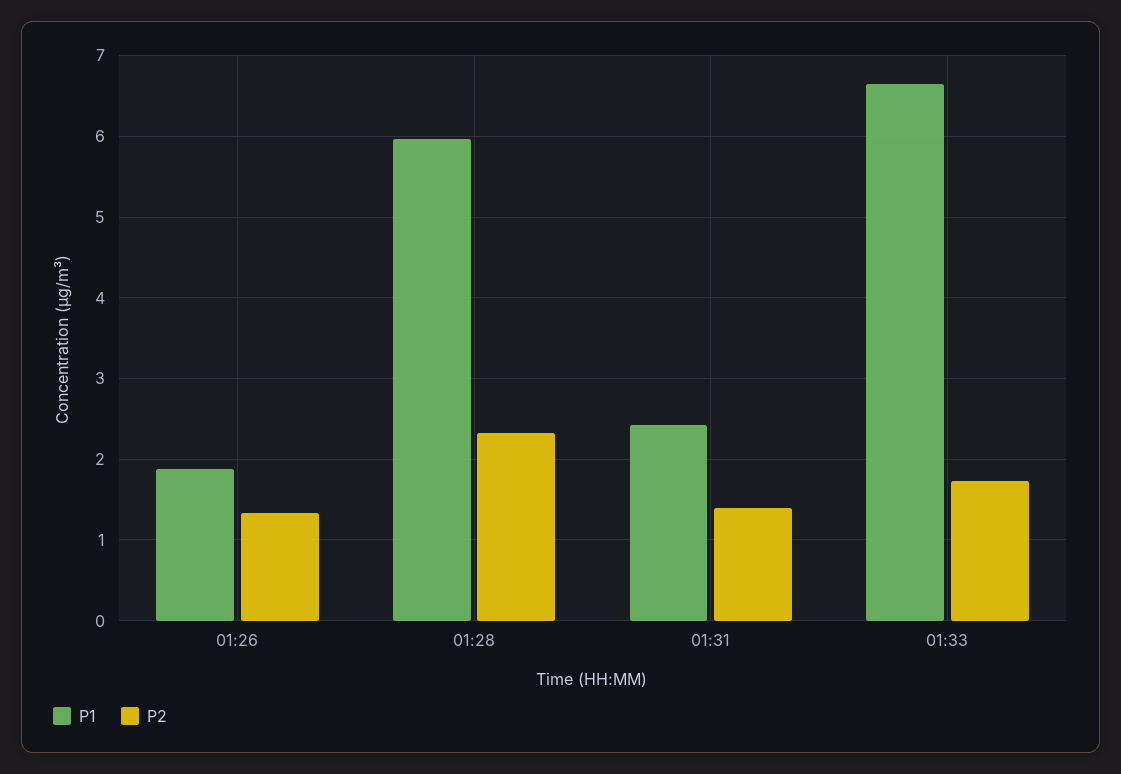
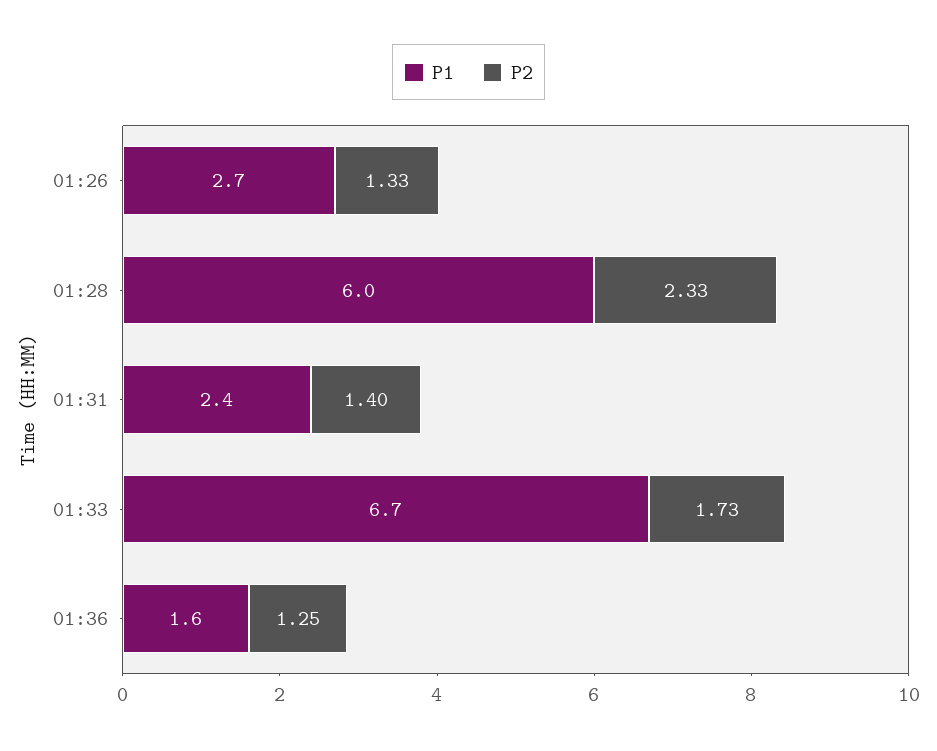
P1, 01:26: 1.9 -> 2.7
P1, 01:36: none -> 1.6
P2, 01:36: none -> 1.25

